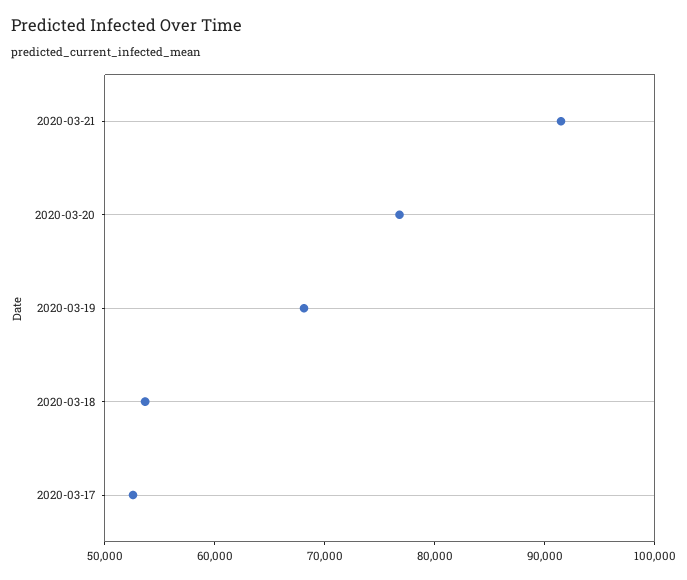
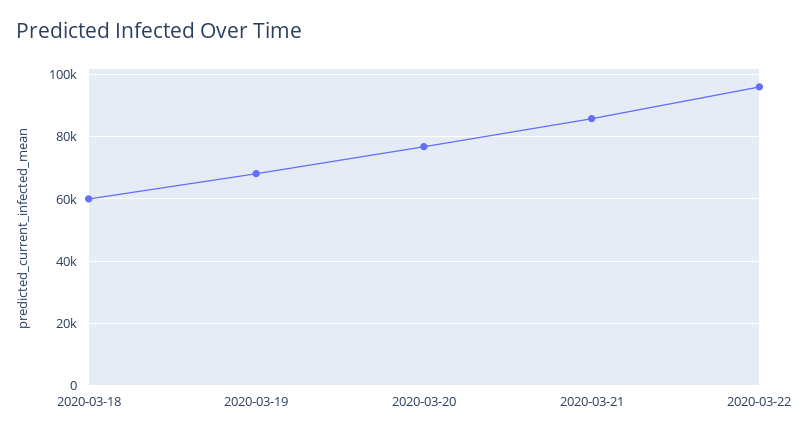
2020-03-21: 92000 -> 86000
2020-03-18: 54000 -> 60000
2020-03-17: 52000 -> none
2020-03-22: none -> 96000

